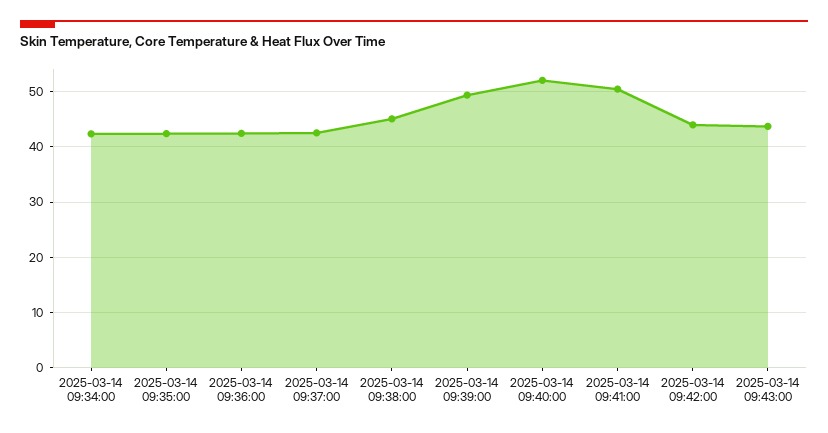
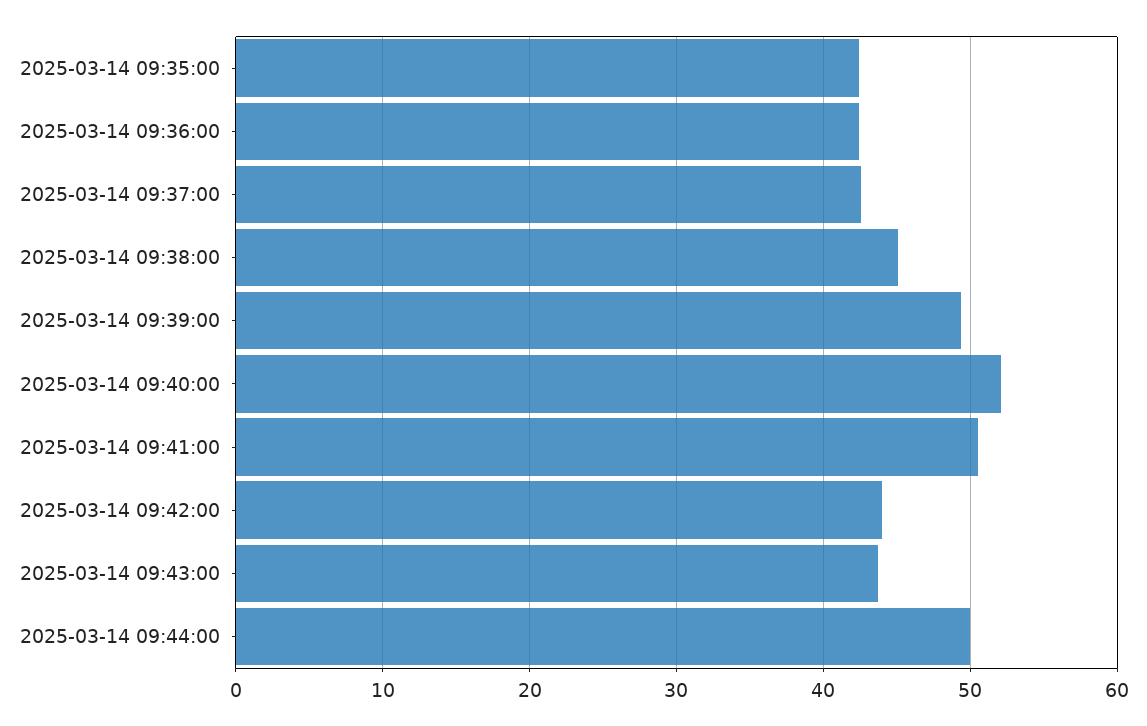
2025-03-14 09:34:00: 42 -> none
2025-03-14 09:44:00: none -> 50

